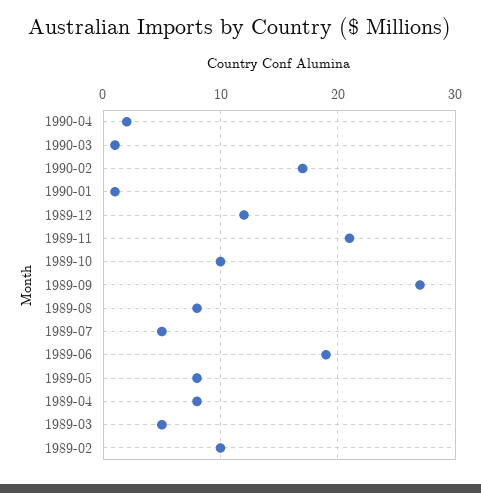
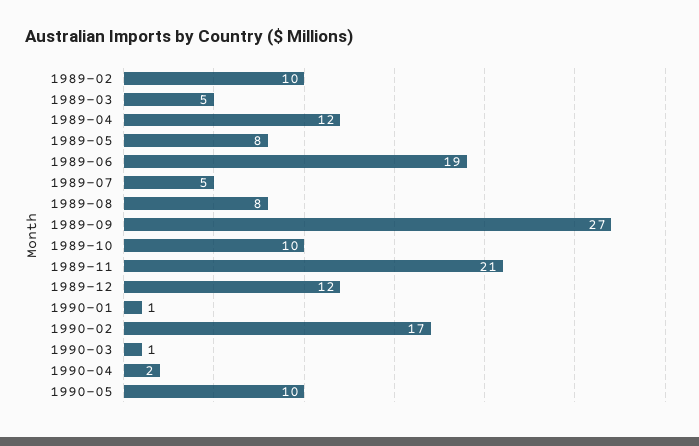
1989-04: 8 -> 12
1990-05: none -> 10

